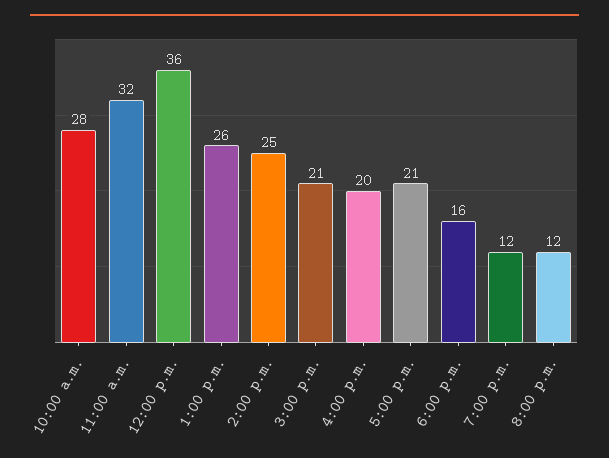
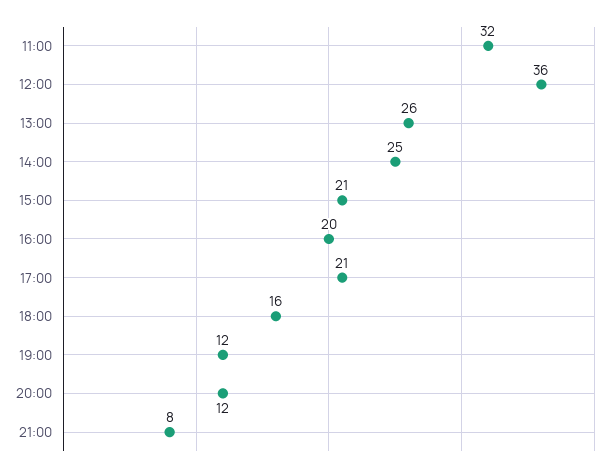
10:00 a.m.: 28 -> none
21:00: none -> 8

